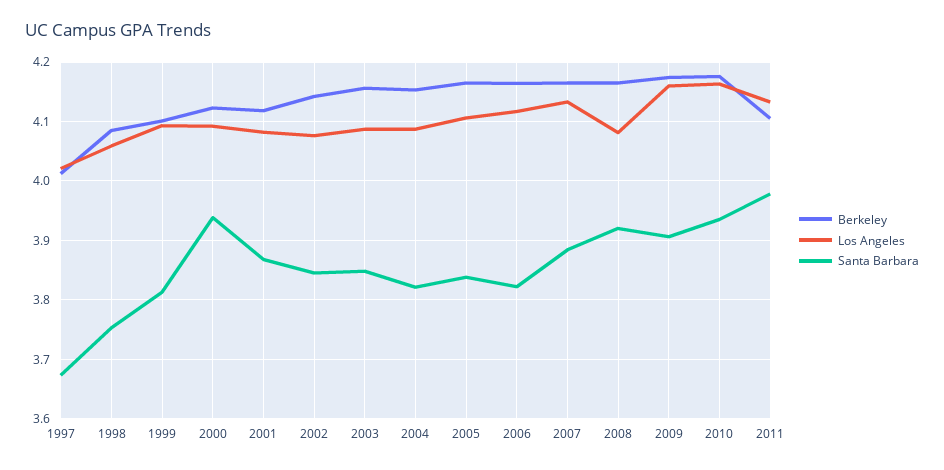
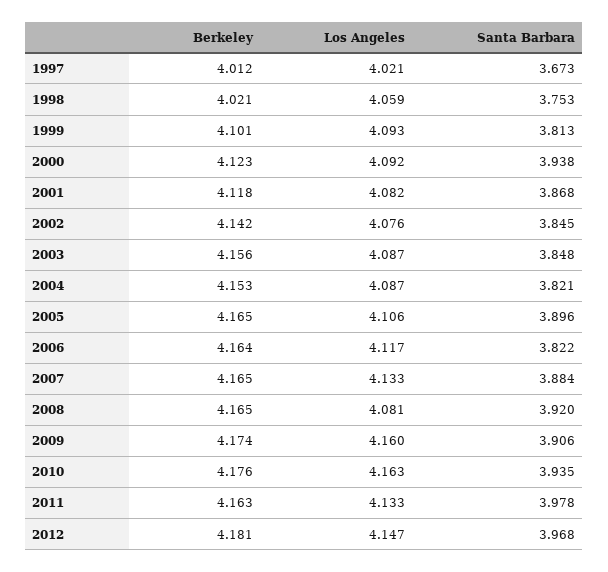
Berkeley, 1998: 4.08 -> 4.021
Santa Barbara, 2005: 3.84 -> 3.896
Berkeley, 2011: 4.1 -> 4.163
Berkeley, 2012: none -> 4.181
Los Angeles, 2012: none -> 4.147
Santa Barbara, 2012: none -> 3.968

